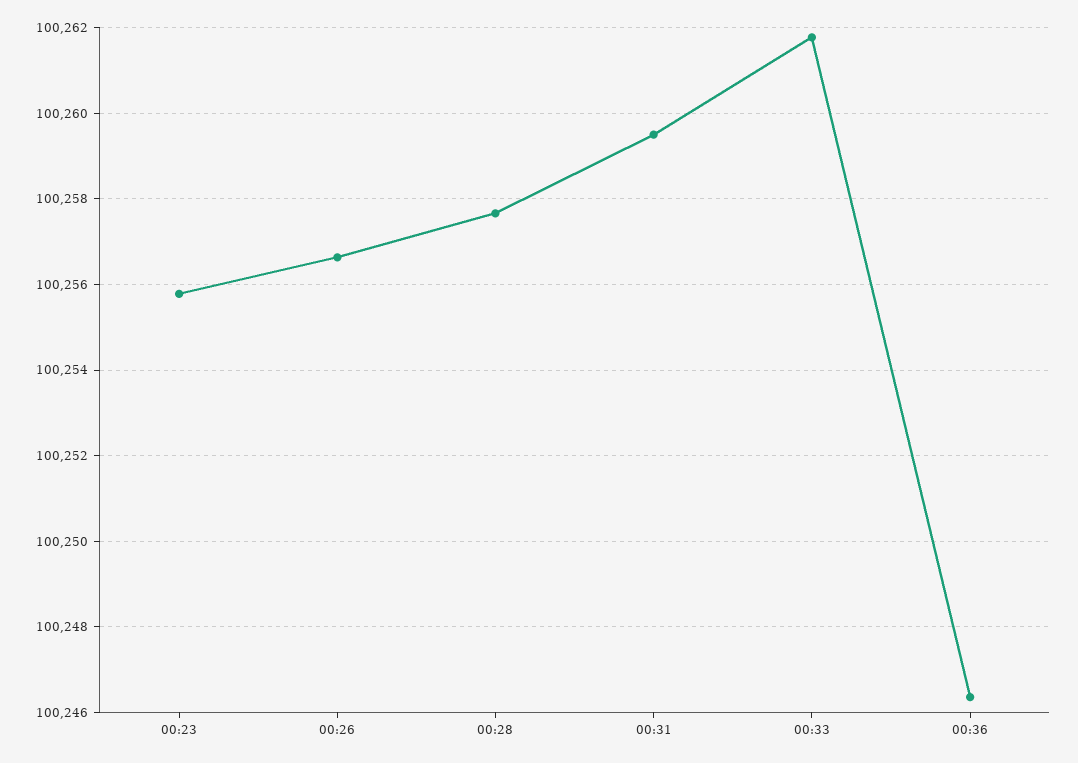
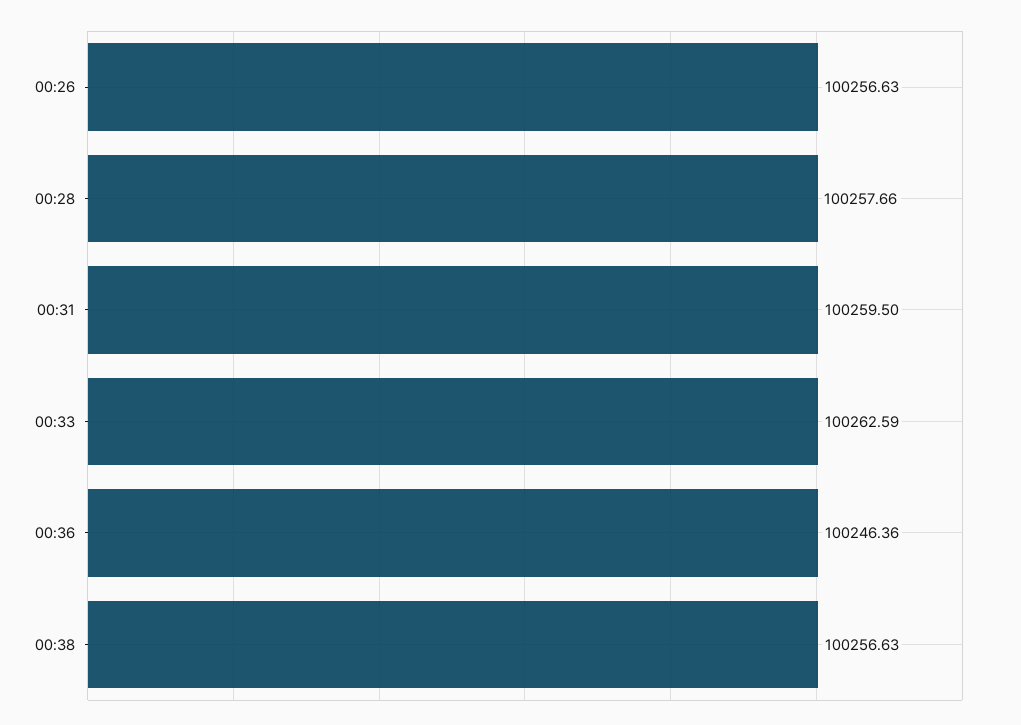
00:23: 100255.8 -> none
00:33: 100261.8 -> 100262.59
00:38: none -> 100256.63

